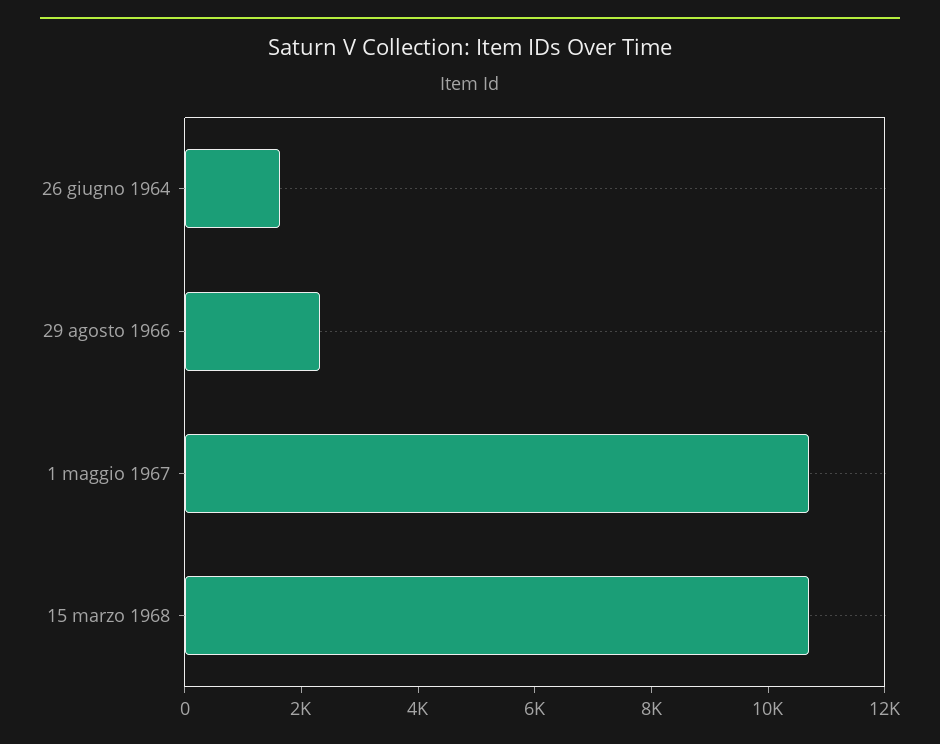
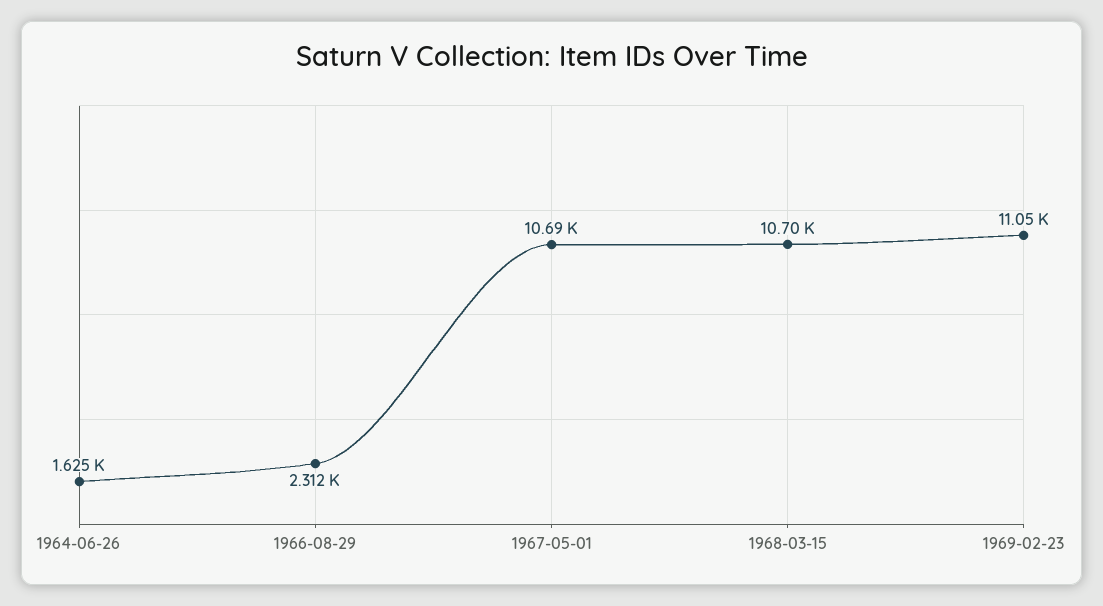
1969-02-23: none -> 11050

